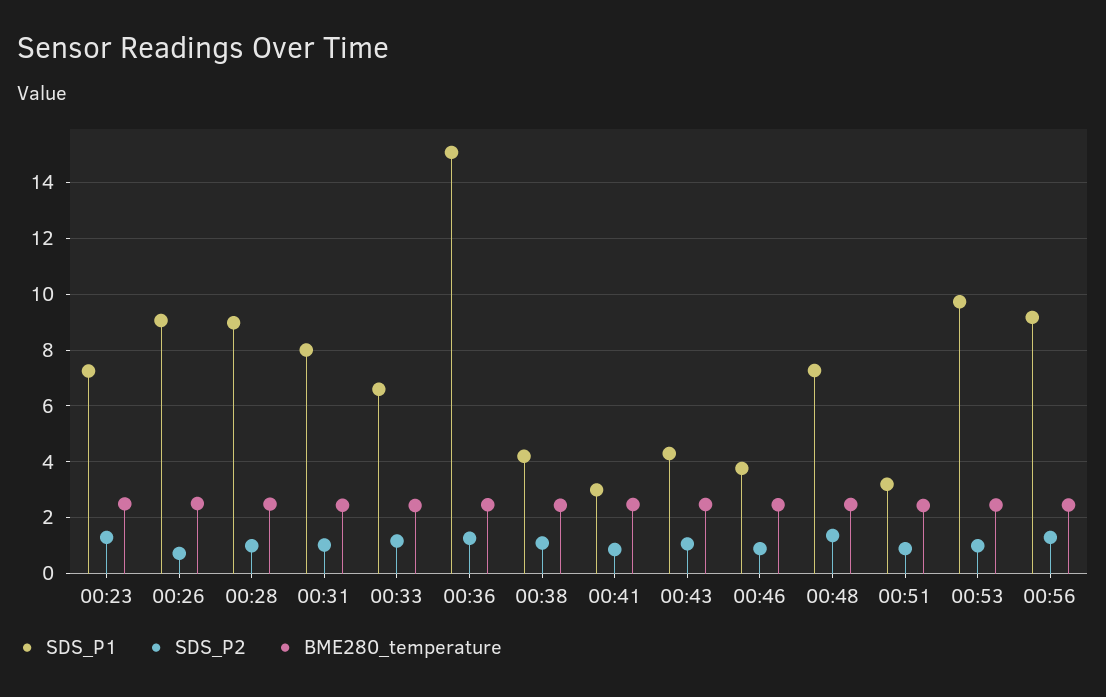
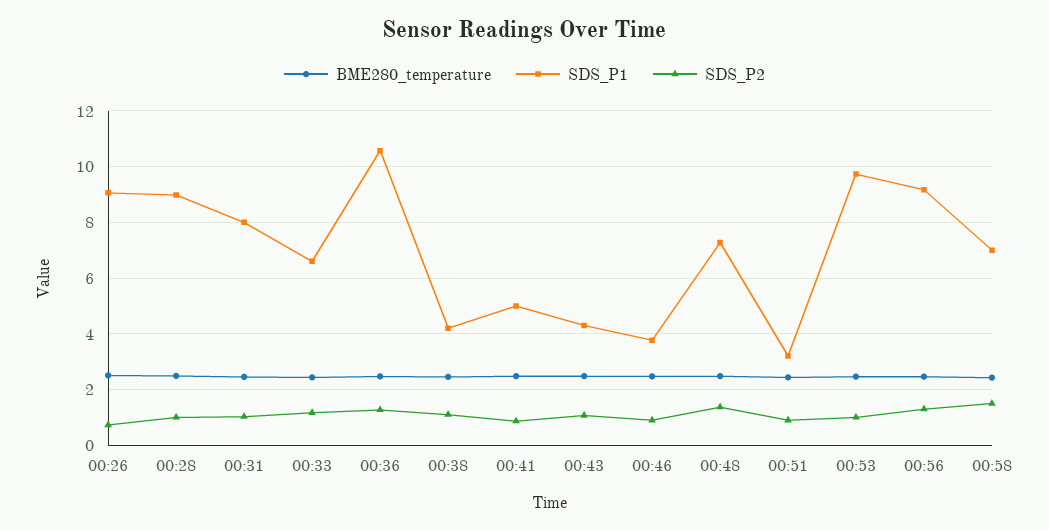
SDS_P1, 00:23: 7.25 -> none
SDS_P2, 00:23: 1.25 -> none
BME280_temperature, 00:23: 2.5 -> none
SDS_P1, 00:36: 15 -> 10.5
SDS_P1, 00:41: 3 -> 5
BME280_temperature, 00:58: none -> 2.5
SDS_P1, 00:58: none -> 7
SDS_P2, 00:58: none -> 1.5

